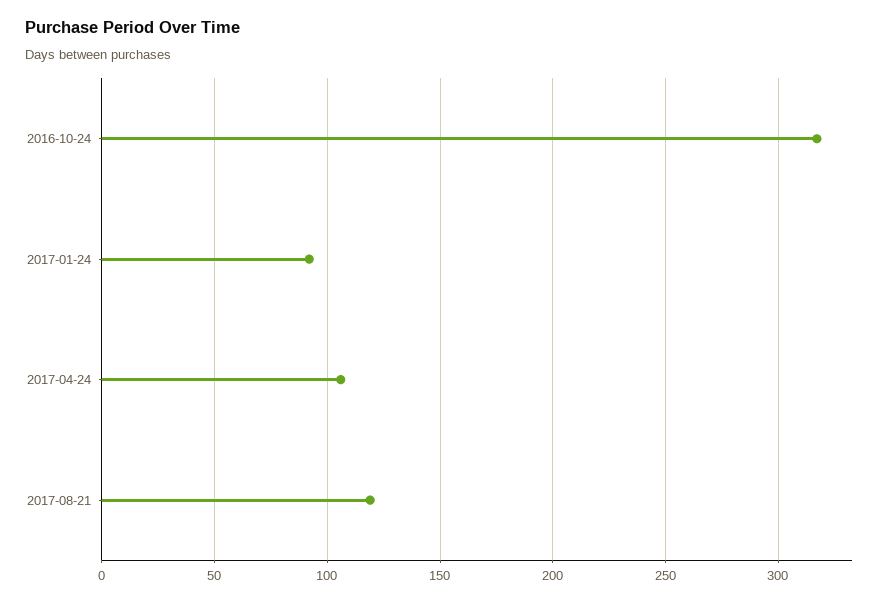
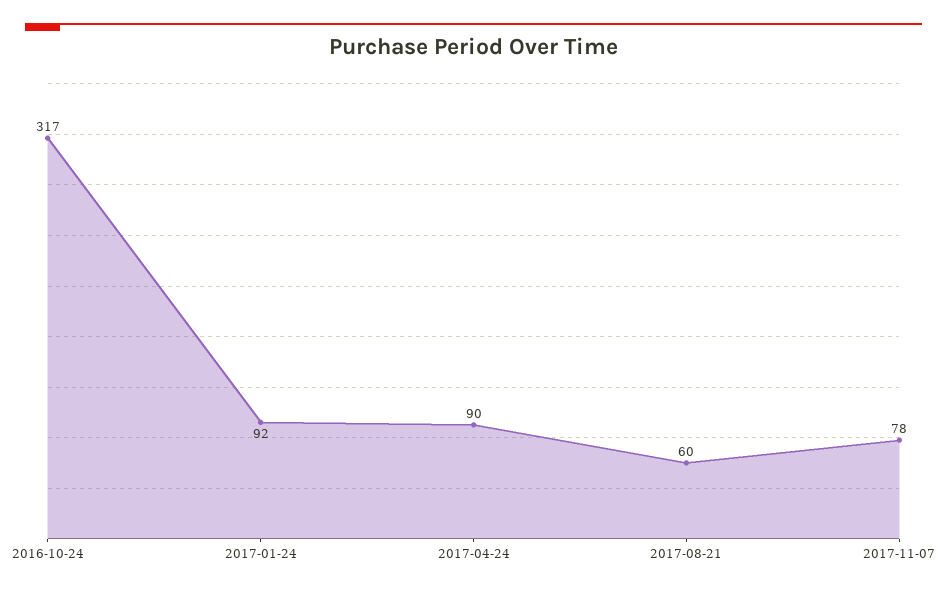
2017-04-24: 105 -> 90
2017-08-21: 120 -> 60
2017-11-07: none -> 78

